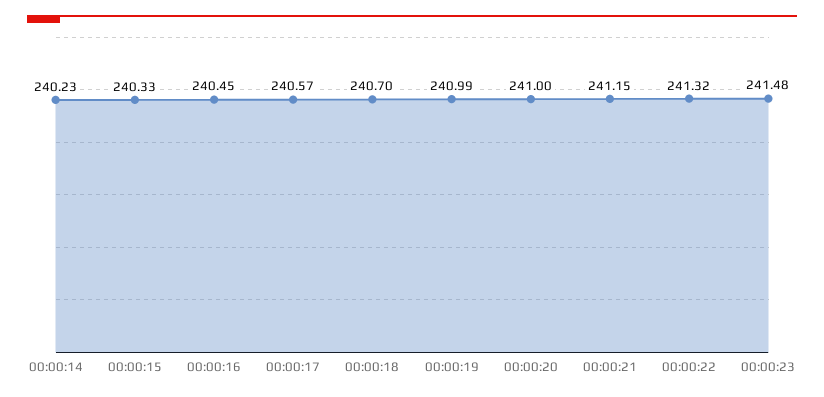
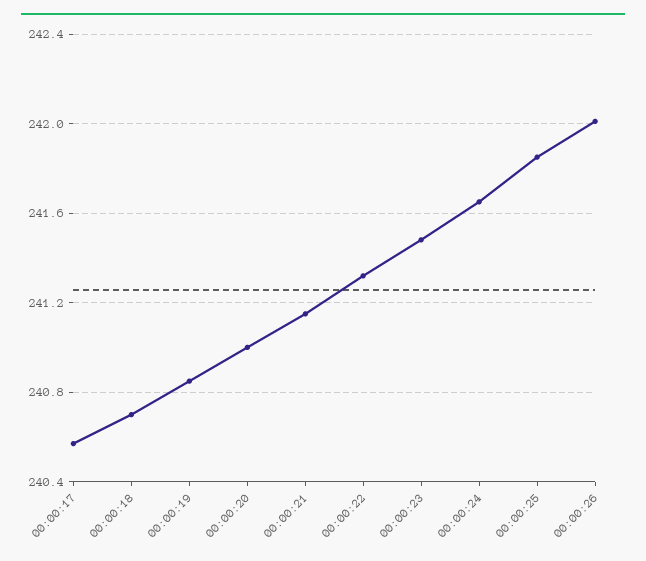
00:00:14: 240.23 -> none
00:00:15: 240.33 -> none
00:00:16: 240.45 -> none
00:00:19: 240.99 -> 240.85
00:00:24: none -> 241.65
00:00:25: none -> 241.85
00:00:26: none -> 242

